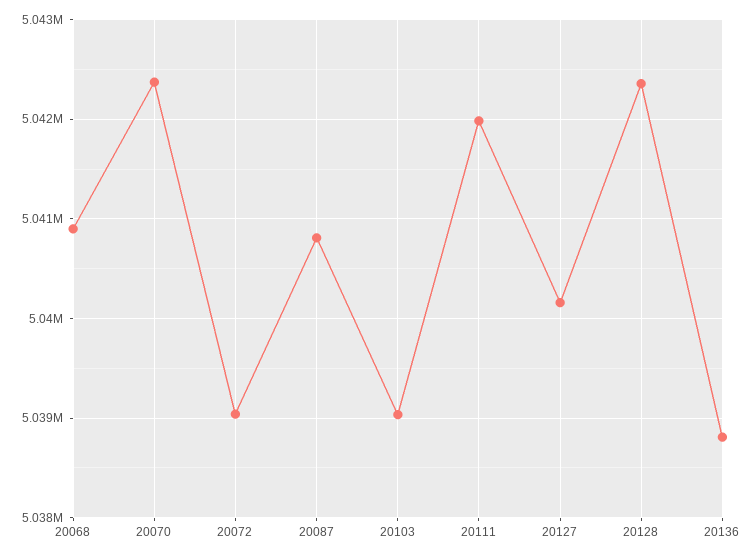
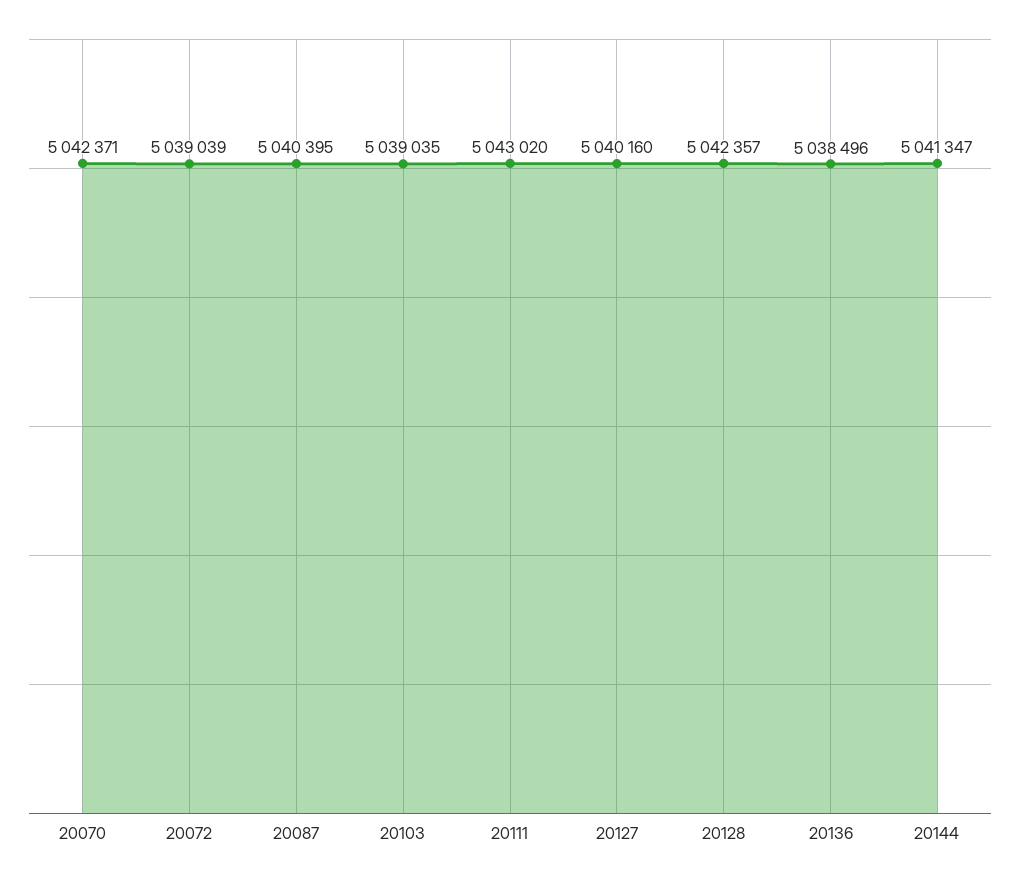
20068: 5040900 -> none
20087: 5040800 -> 5040395
20111: 5042000 -> 5043020
20136: 5038800 -> 5038496
20144: none -> 5041347

